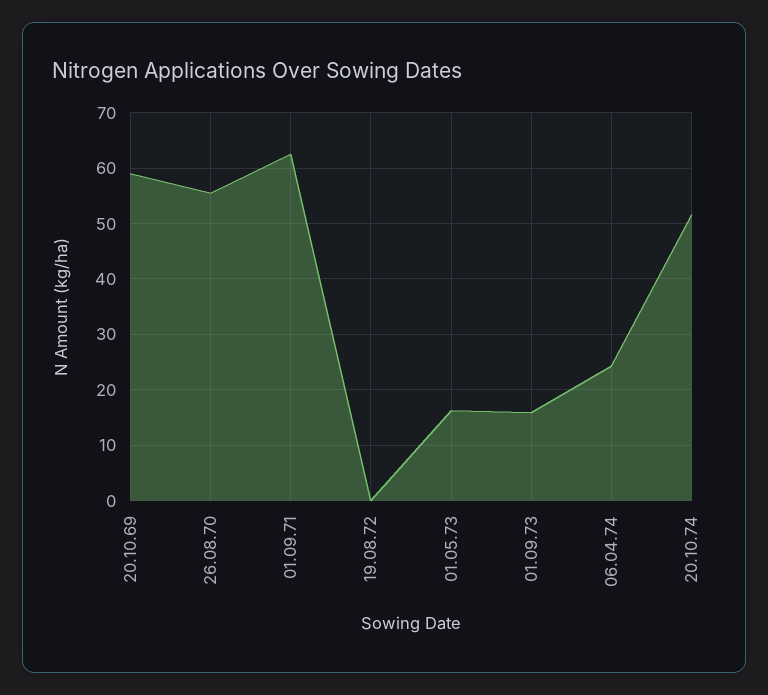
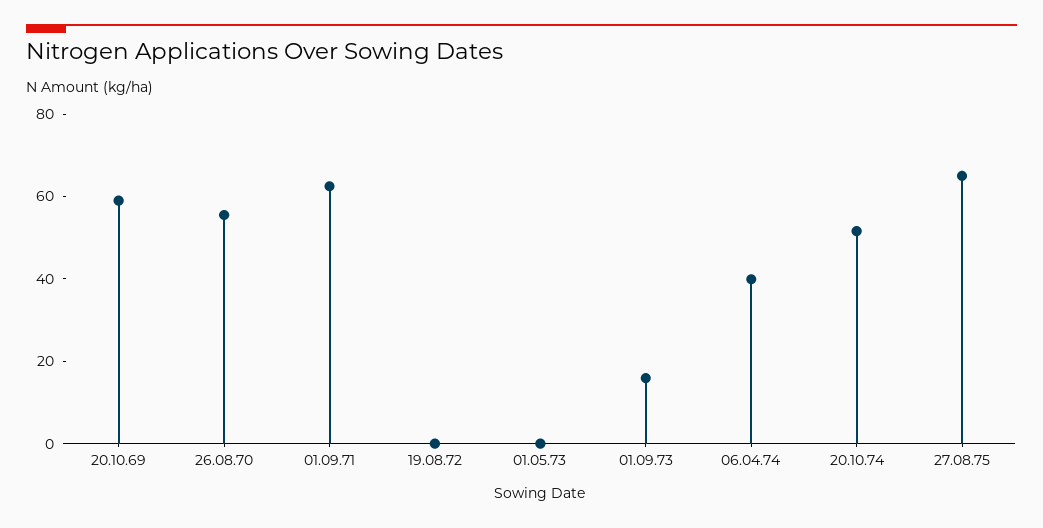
01.05.73: 16 -> 0
06.04.74: 24 -> 40
27.08.75: none -> 65

